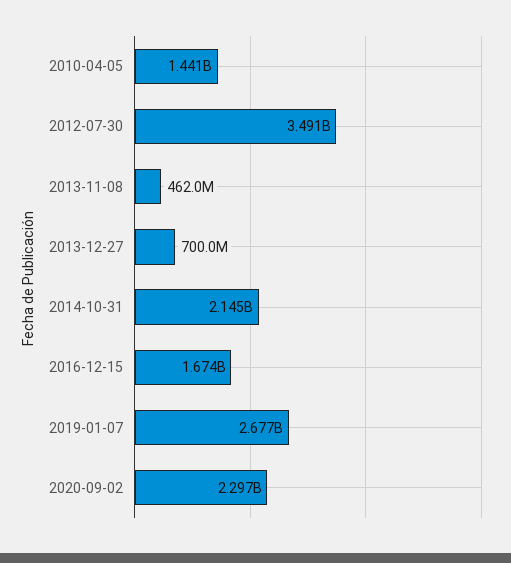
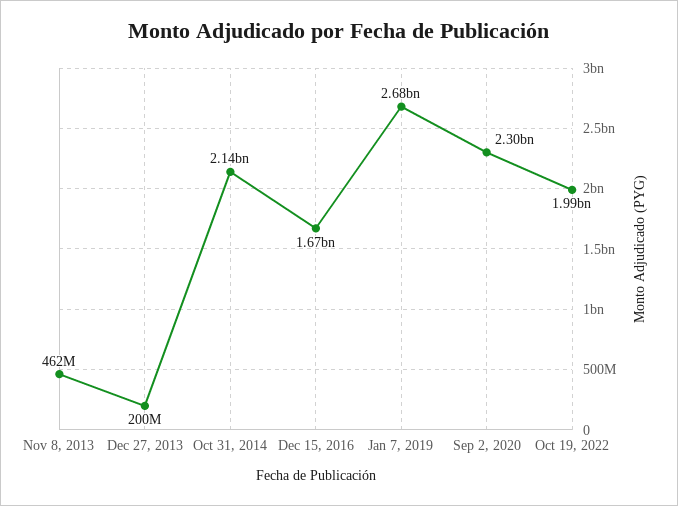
2010-04-05: 1441000000 -> none
2012-07-30: 3491000000 -> none
2013-12-27: 700000000 -> 200000000
Oct 19, 2022: none -> 1990000000

